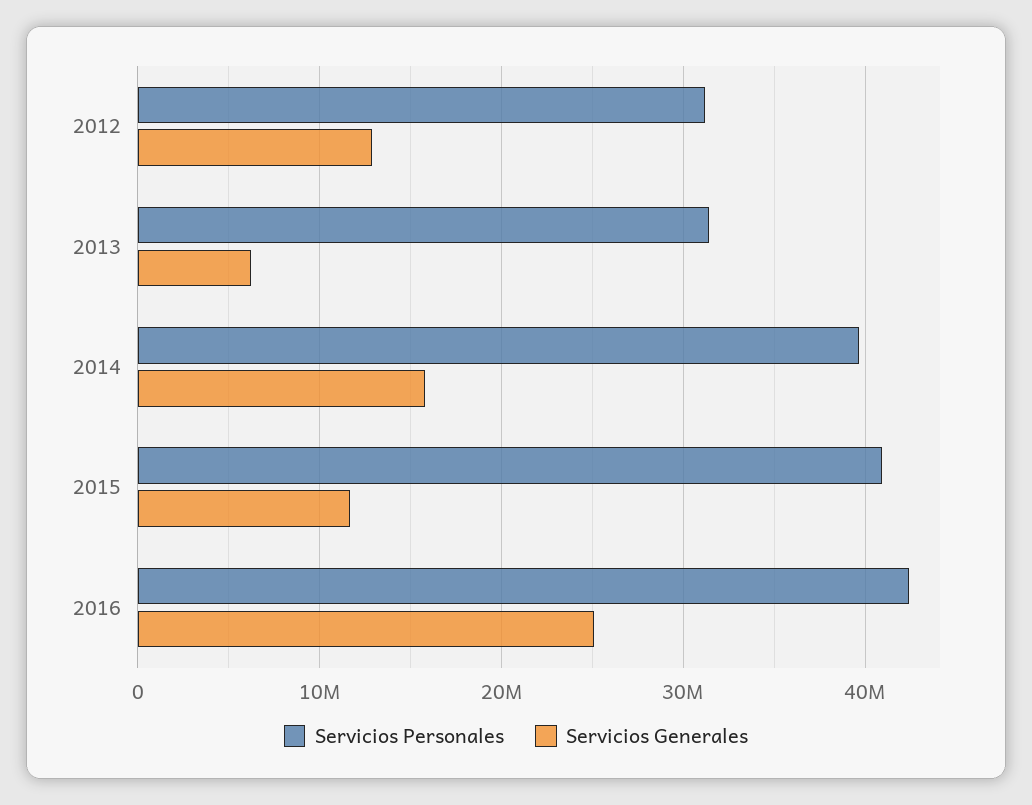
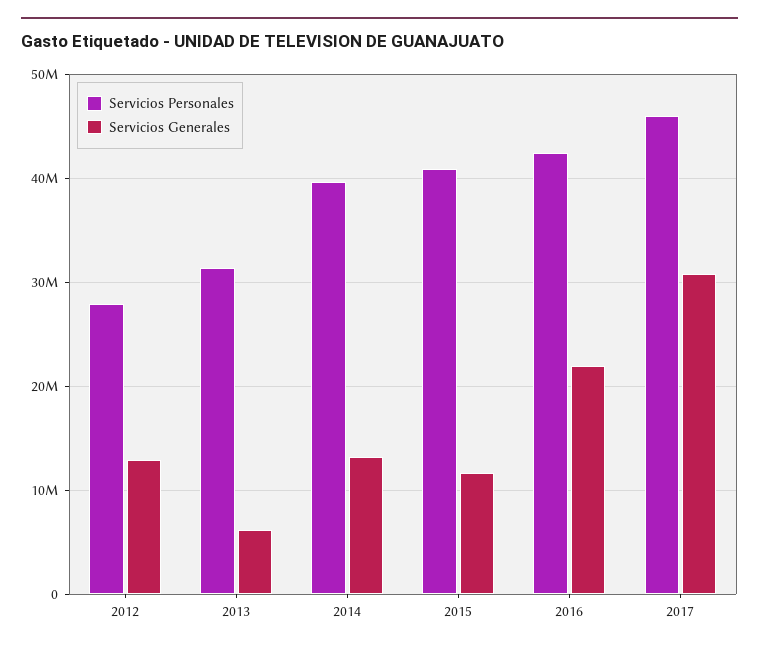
Servicios Personales, 2012: 31000000 -> 28000000
Servicios Generales, 2014: 16000000 -> 13000000
Servicios Generales, 2016: 25000000 -> 22000000
Servicios Personales, 2017: none -> 46000000
Servicios Generales, 2017: none -> 31000000

